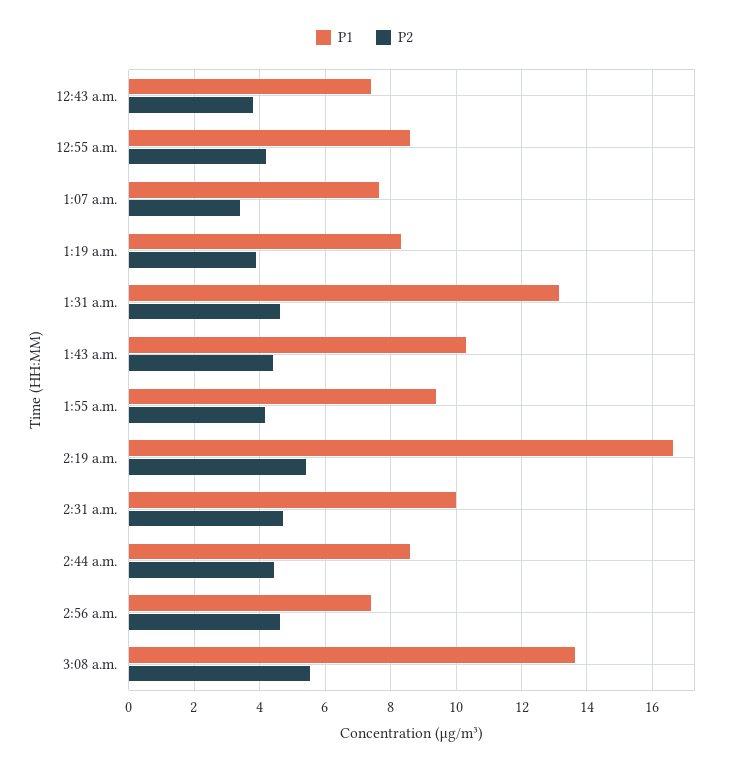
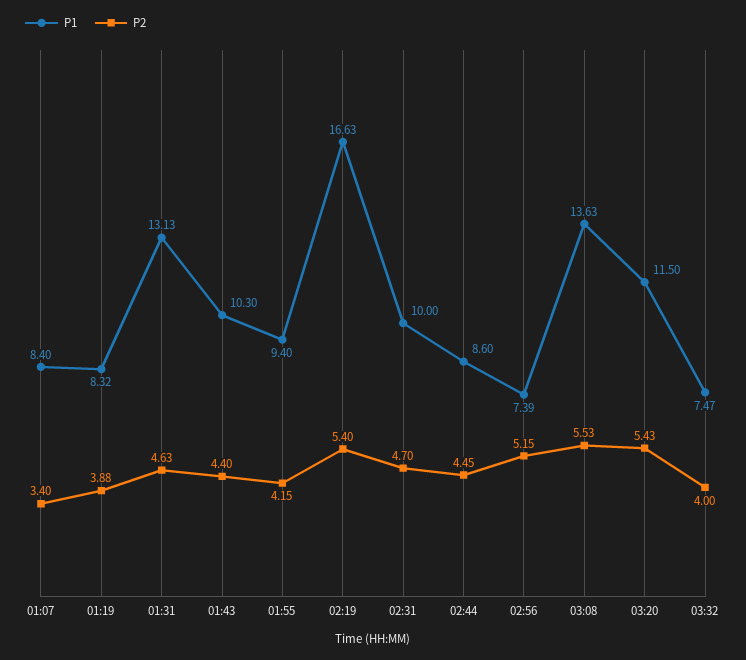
P1, 12:43 a.m.: 7.4 -> none
P2, 12:43 a.m.: 3.8 -> none
P1, 12:55 a.m.: 8.6 -> none
P2, 12:55 a.m.: 4.2 -> none
P1, 1:07 a.m.: 7.6 -> 8.4
P2, 2:56 a.m.: 4.6 -> 5.15
P1, 03:20: none -> 11.5
P2, 03:20: none -> 5.43
P1, 03:32: none -> 7.47
P2, 03:32: none -> 4

